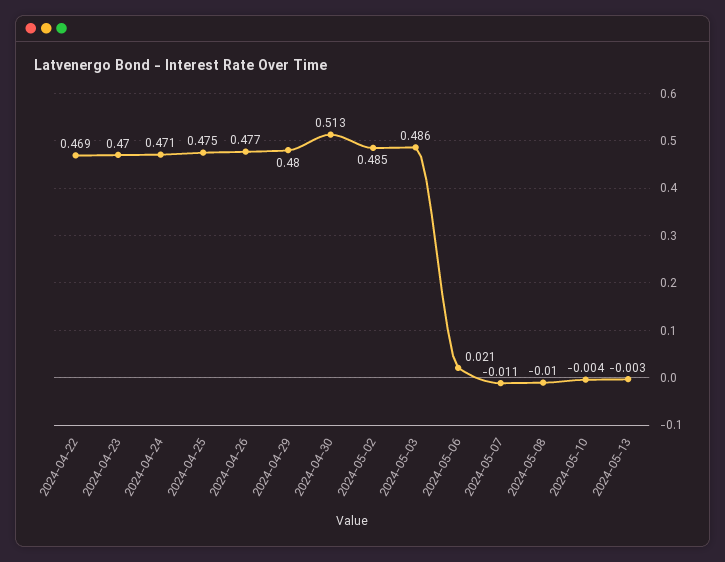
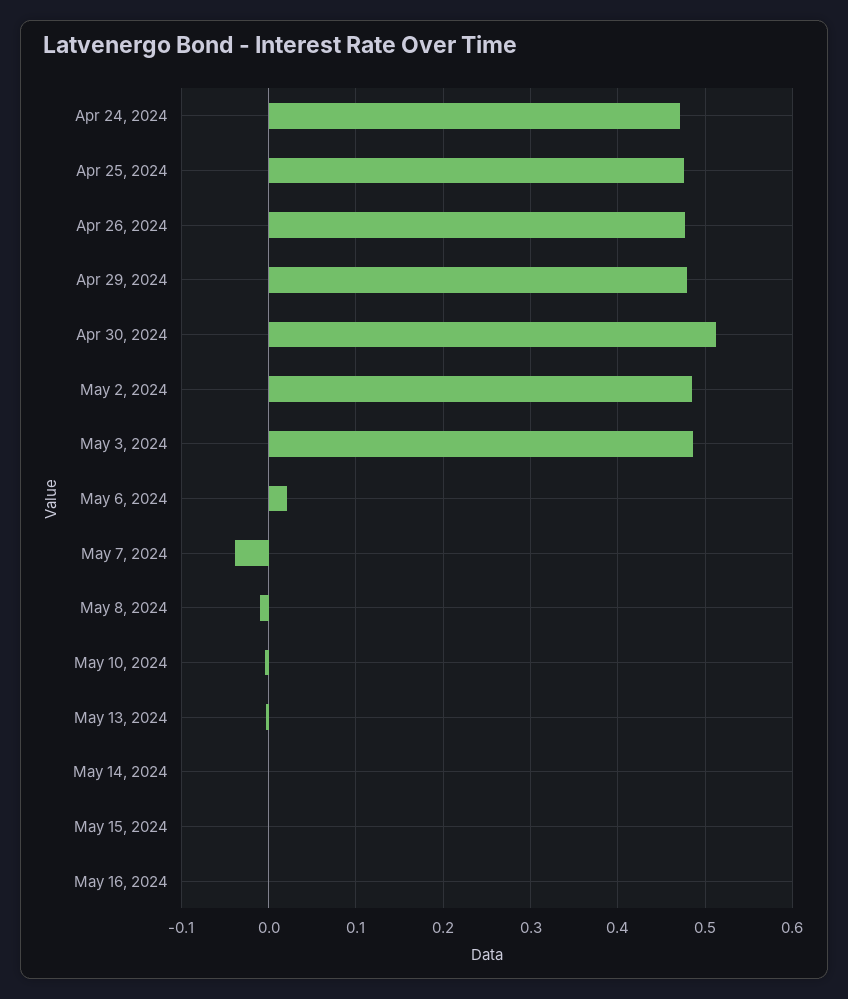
2024-04-22: 0.469 -> none
2024-04-23: 0.47 -> none
2024-05-07: -0.011 -> -0.04
May 14, 2024: none -> 0
May 15, 2024: none -> 0
May 16, 2024: none -> 0

